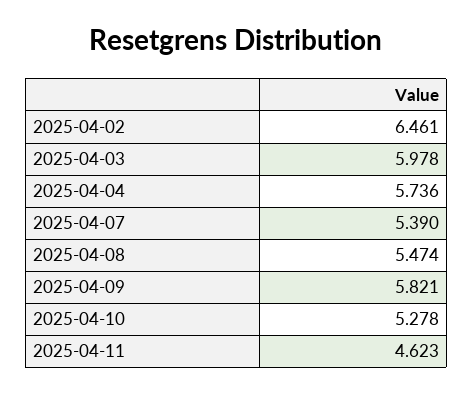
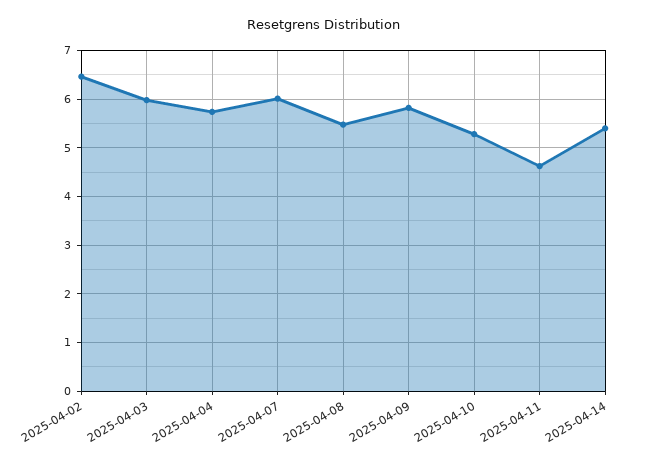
2025-04-07: 5.39 -> 6
2025-04-14: none -> 5.4

